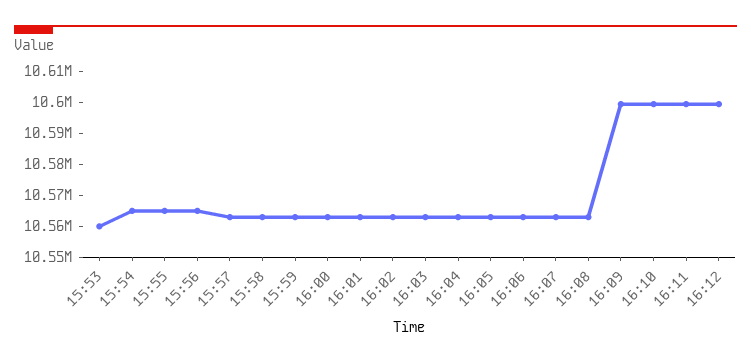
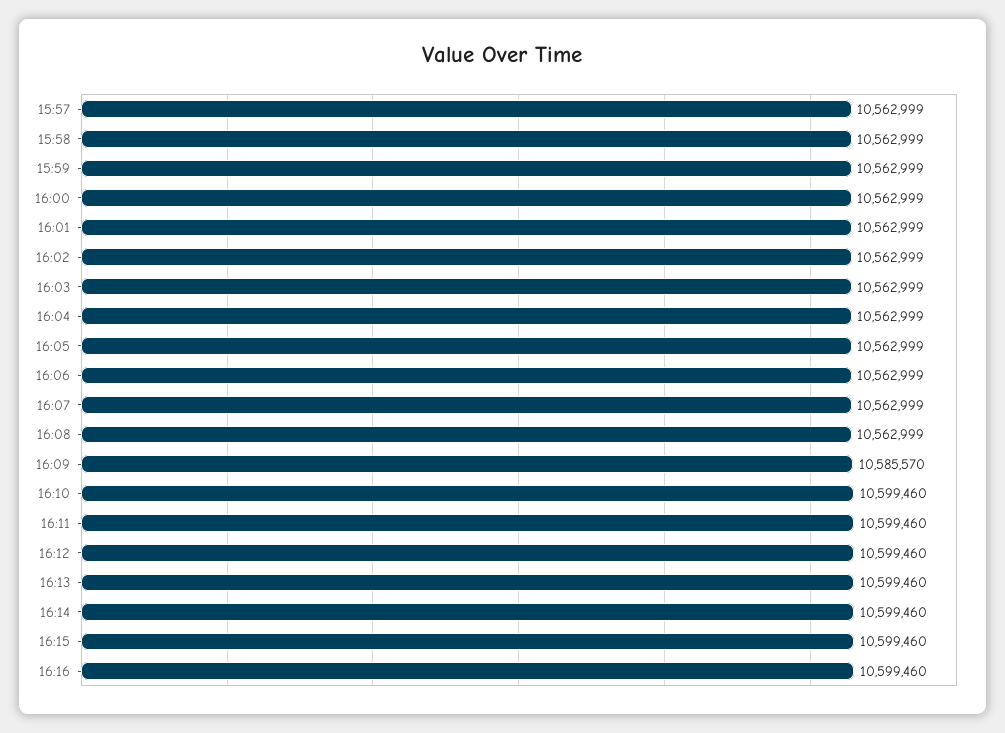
15:53: 10560000 -> none
15:54: 10565000 -> none
15:55: 10565000 -> none
15:56: 10565000 -> none
16:09: 10600000 -> 10585570
16:13: none -> 10599460
16:14: none -> 10599460
16:15: none -> 10599460
16:16: none -> 10599460

